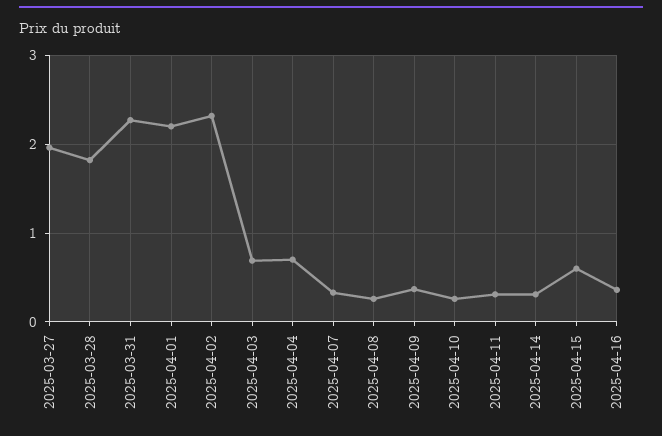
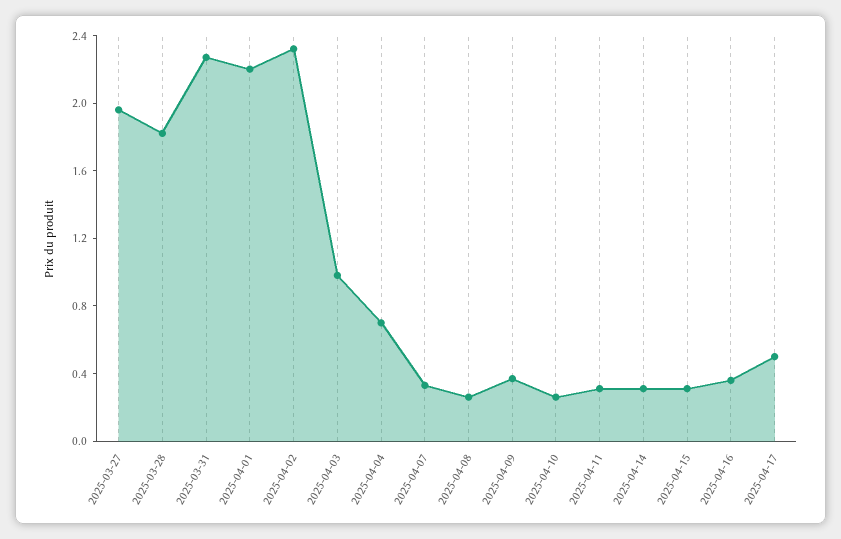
2025-04-03: 0.7 -> 1
2025-04-15: 0.6 -> 0.3
2025-04-17: none -> 0.5

